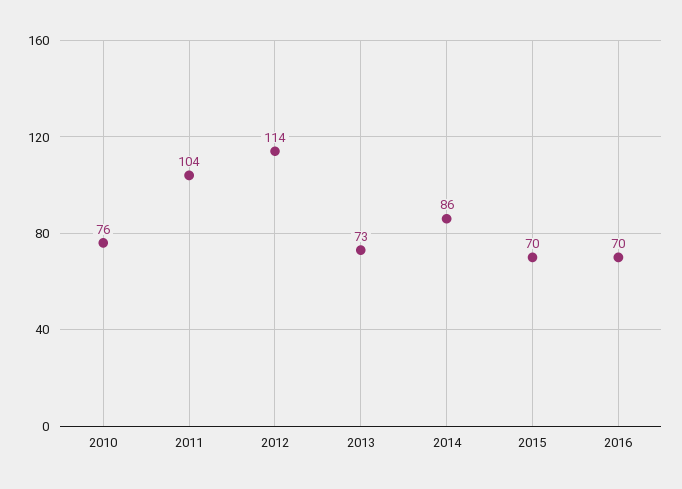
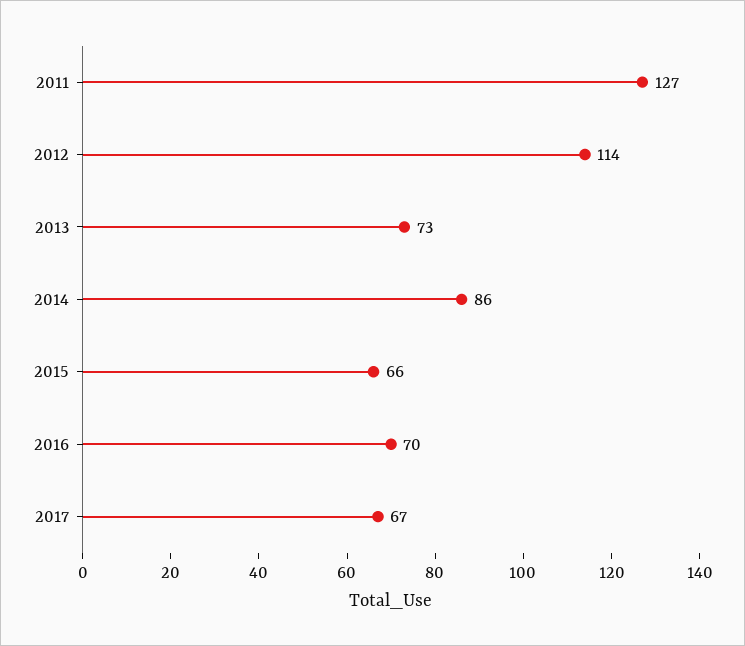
2010: 76 -> none
2011: 104 -> 127
2015: 70 -> 66
2017: none -> 67

